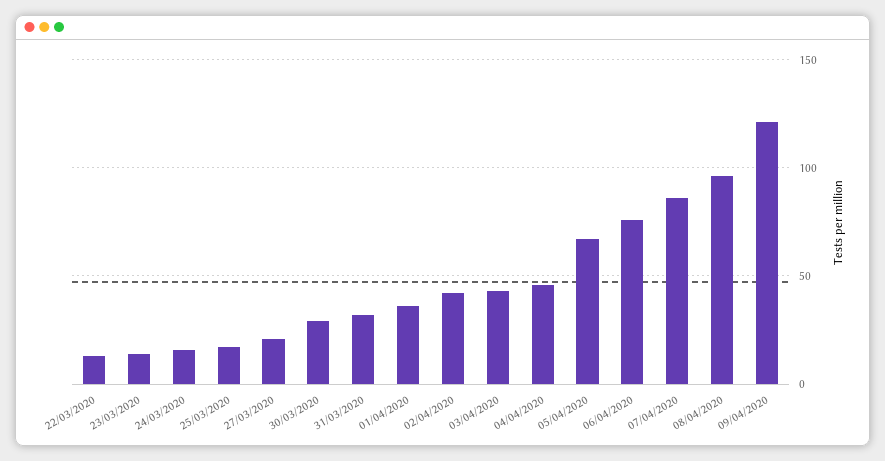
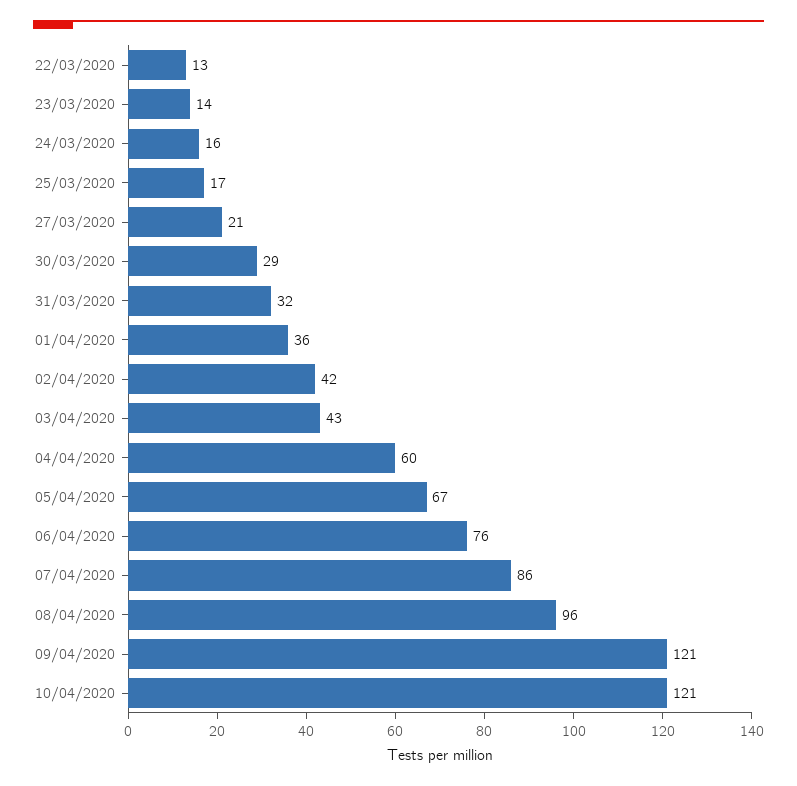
04/04/2020: 45 -> 60
10/04/2020: none -> 121

